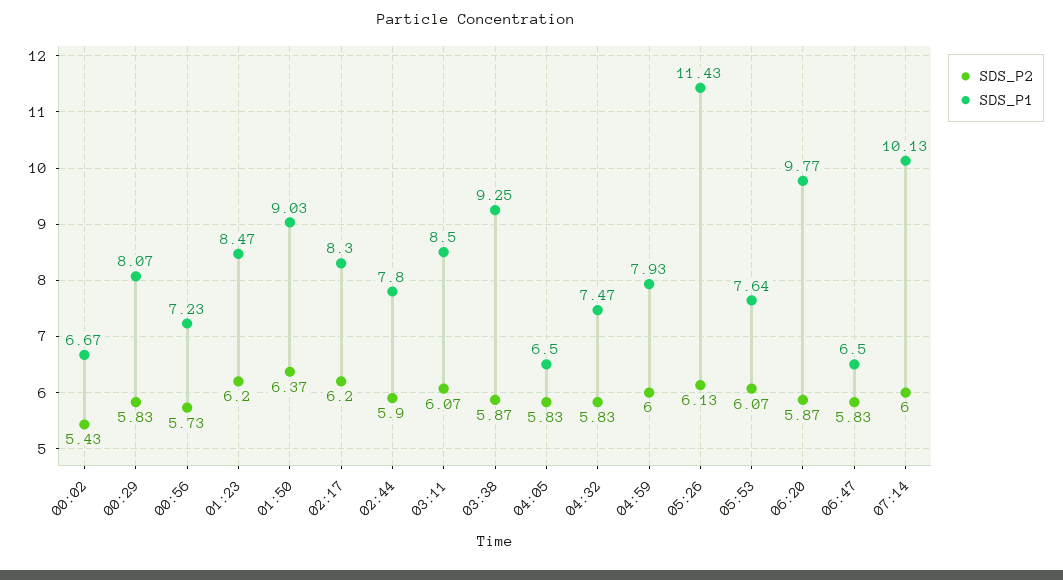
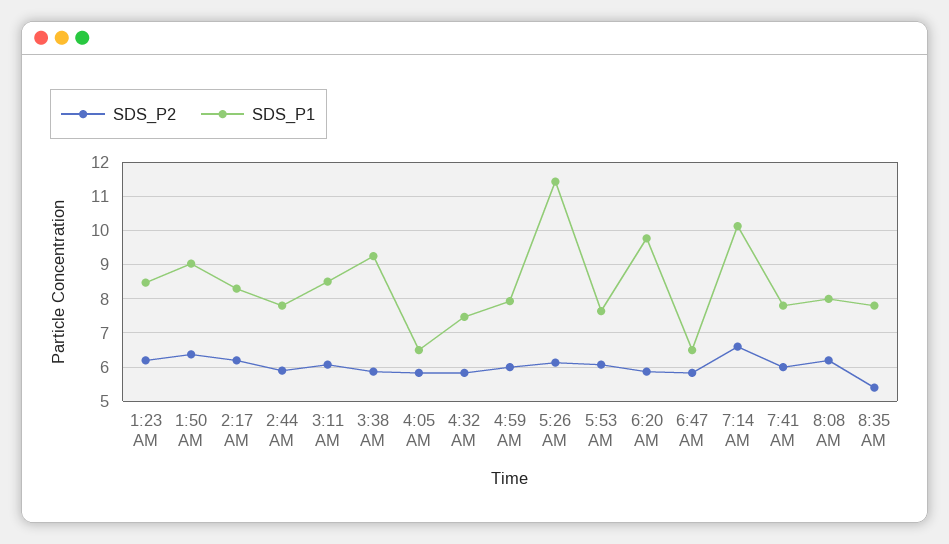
SDS_P2, 00:02: 5.43 -> none
SDS_P1, 00:02: 6.67 -> none
SDS_P2, 00:29: 5.83 -> none
SDS_P1, 00:29: 8.07 -> none
SDS_P2, 00:56: 5.73 -> none
SDS_P1, 00:56: 7.23 -> none
SDS_P2, 07:14: 6 -> 6.6
SDS_P2, 7:41 AM: none -> 6
SDS_P1, 7:41 AM: none -> 7.8
SDS_P2, 8:08 AM: none -> 6.2
SDS_P1, 8:08 AM: none -> 8
SDS_P2, 8:35 AM: none -> 5.4
SDS_P1, 8:35 AM: none -> 7.8

